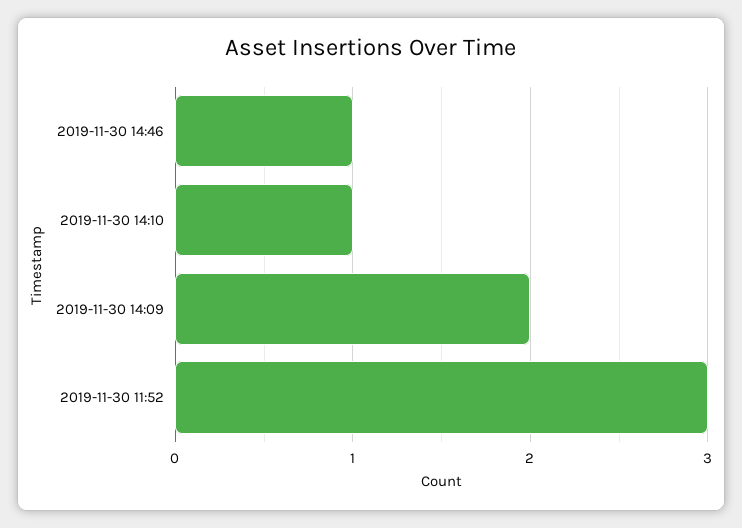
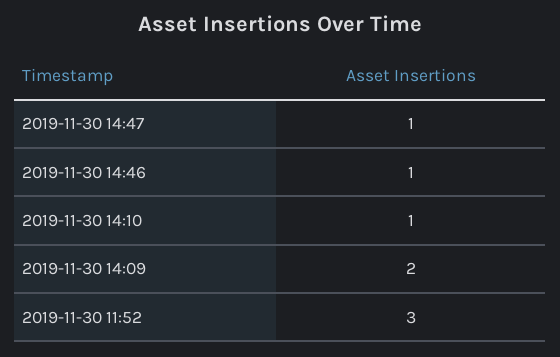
2019-11-30 14:47: none -> 1

